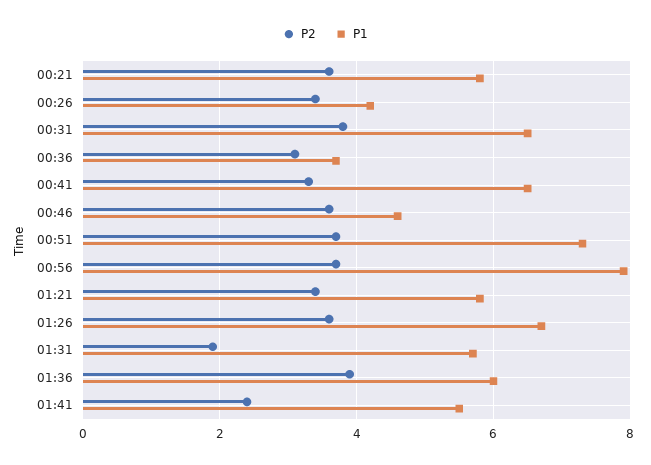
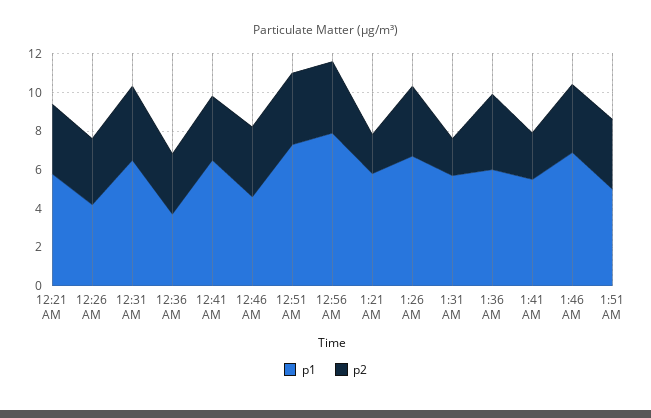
P2, 01:21: 3.5 -> 2
P1, 1:46 AM: none -> 7
P2, 1:46 AM: none -> 3.5
P1, 1:51 AM: none -> 5
P2, 1:51 AM: none -> 3.5

